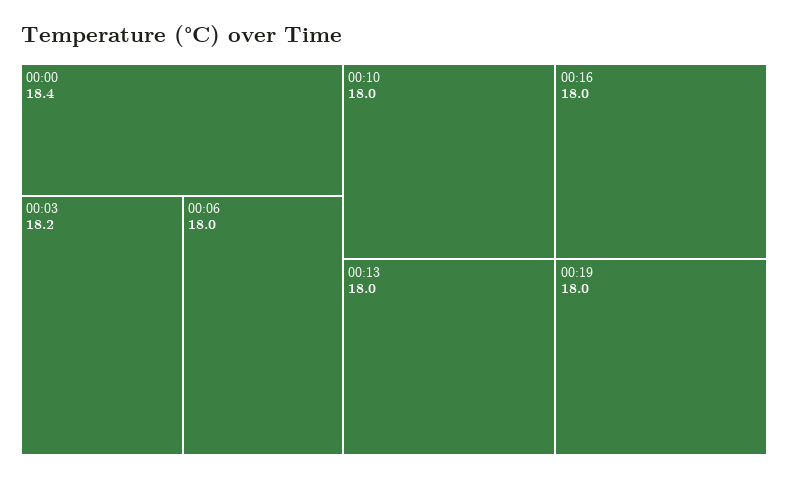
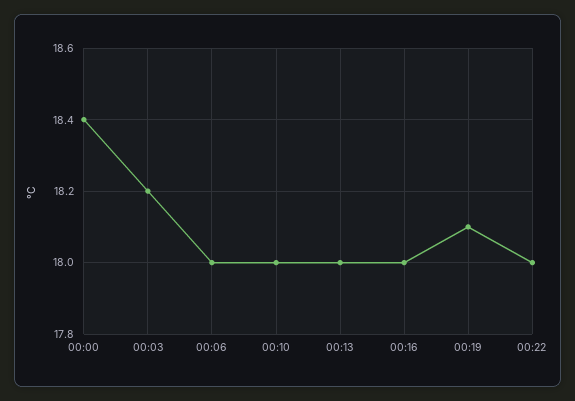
00:19: 18 -> 18.1
00:22: none -> 18

